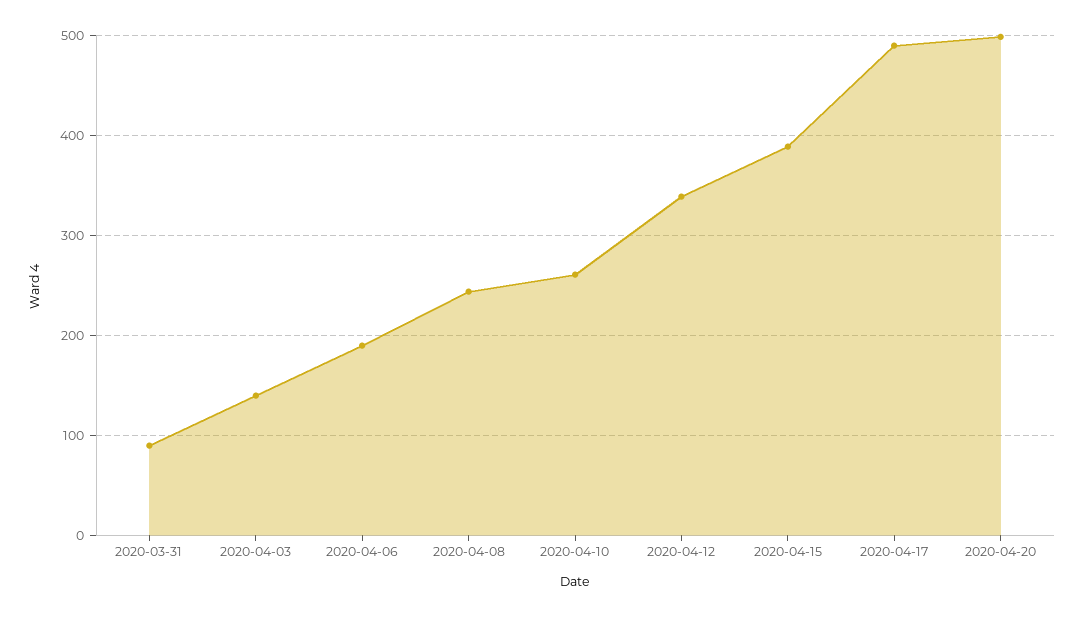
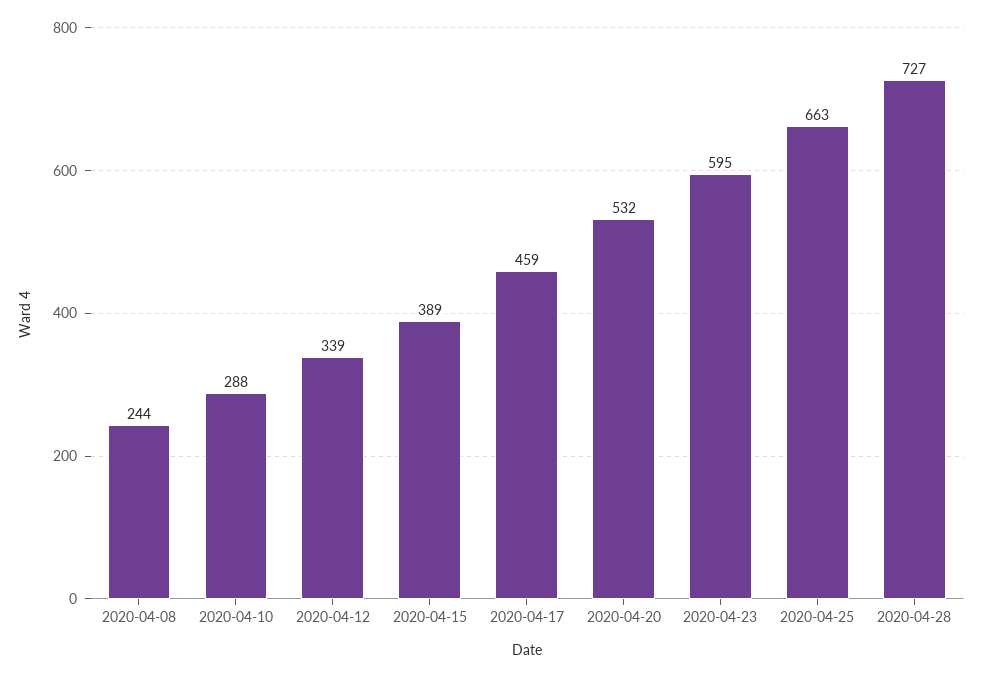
2020-03-31: 90 -> none
2020-04-03: 140 -> none
2020-04-06: 190 -> none
2020-04-10: 260 -> 288
2020-04-17: 490 -> 459
2020-04-20: 500 -> 532
2020-04-23: none -> 595
2020-04-25: none -> 663
2020-04-28: none -> 727

